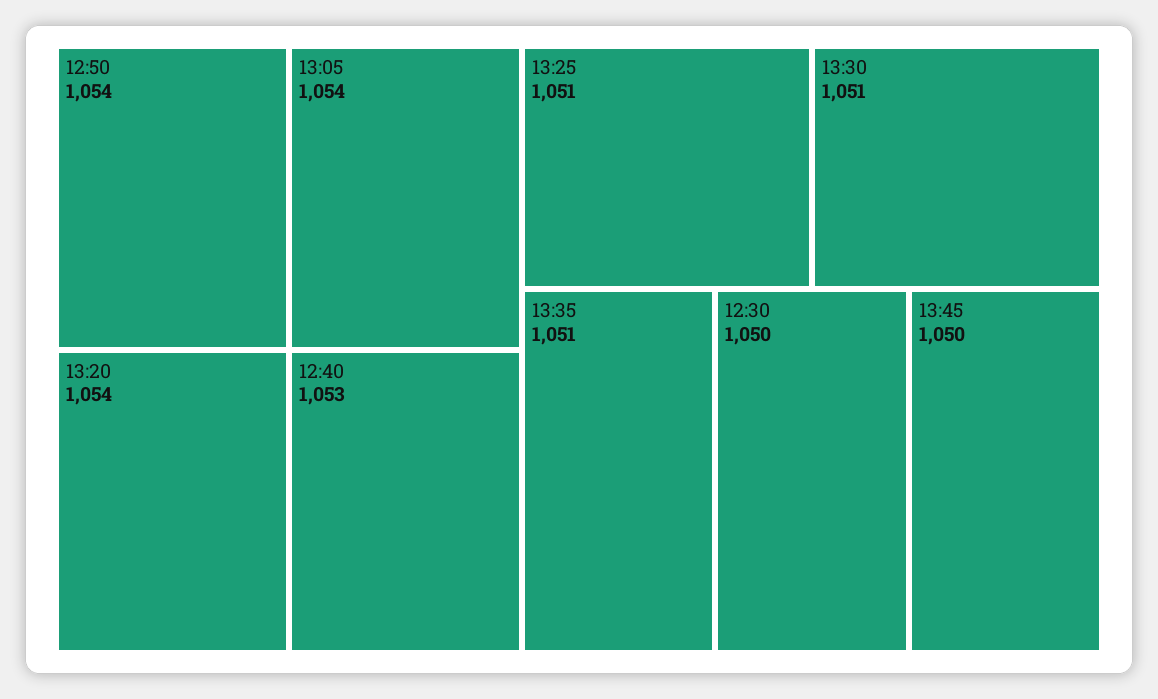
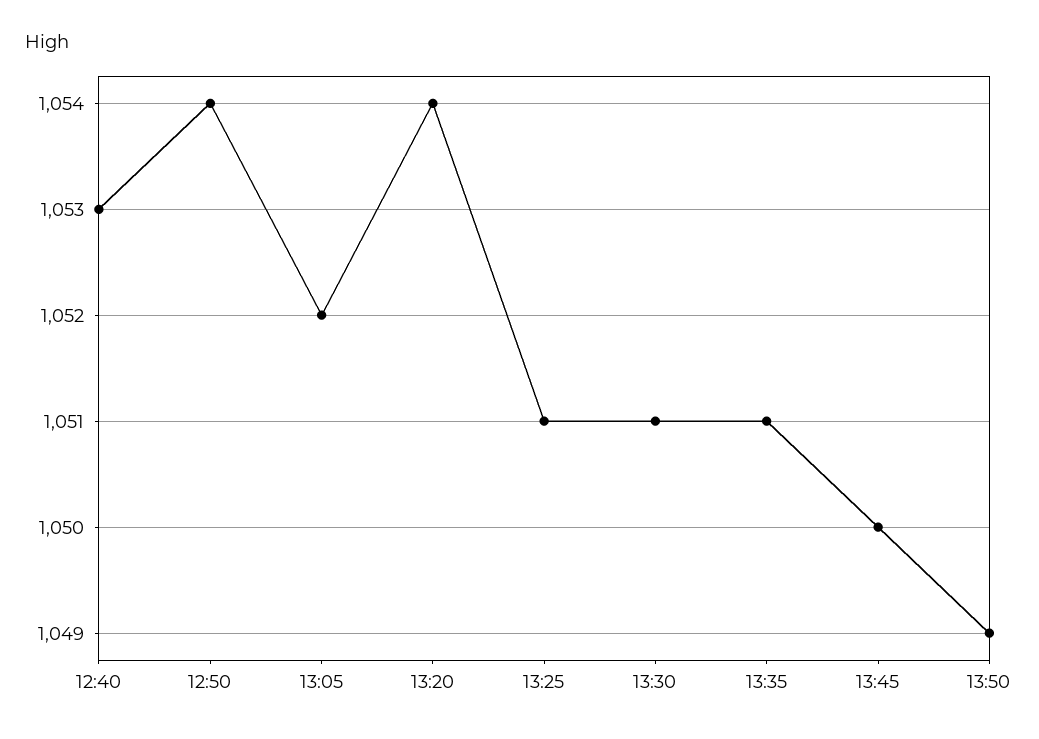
13:05: 1054 -> 1052
12:30: 1050 -> none
13:50: none -> 1049

